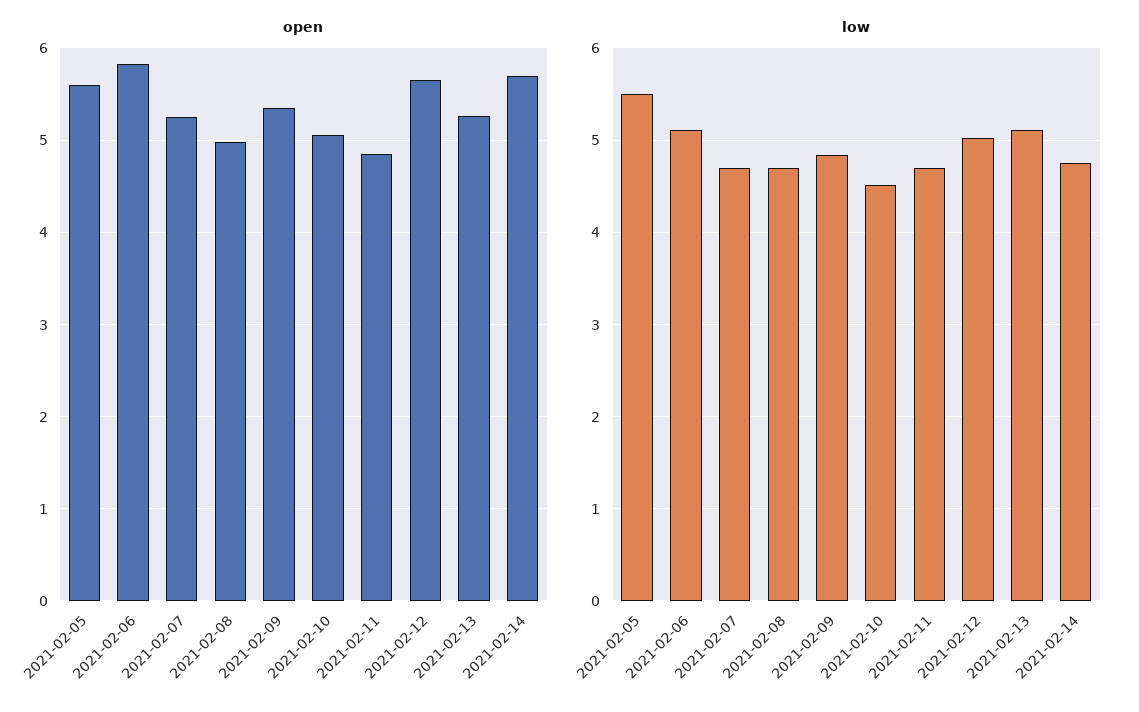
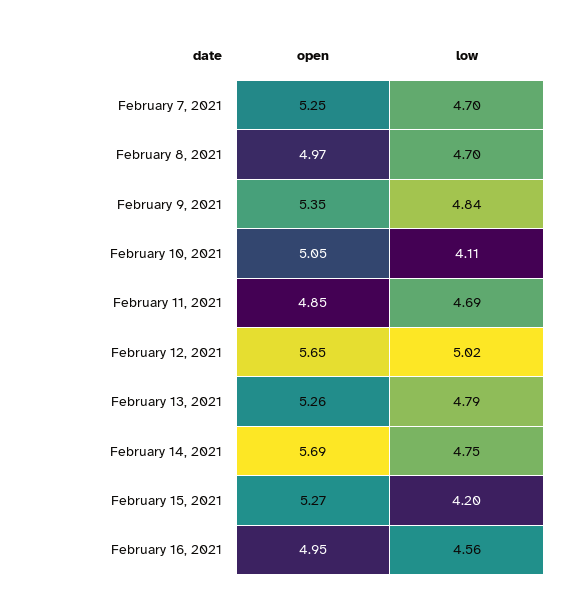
open, 2021-02-05: 5.6 -> none
open, 2021-02-06: 5.8 -> none
low, 2021-02-05: 5.5 -> none
low, 2021-02-06: 5.1 -> none
low, 2021-02-10: 4.5 -> 4.11
low, 2021-02-13: 5.1 -> 4.79
open, February 15, 2021: none -> 5.27
low, February 15, 2021: none -> 4.2
open, February 16, 2021: none -> 4.95
low, February 16, 2021: none -> 4.56

